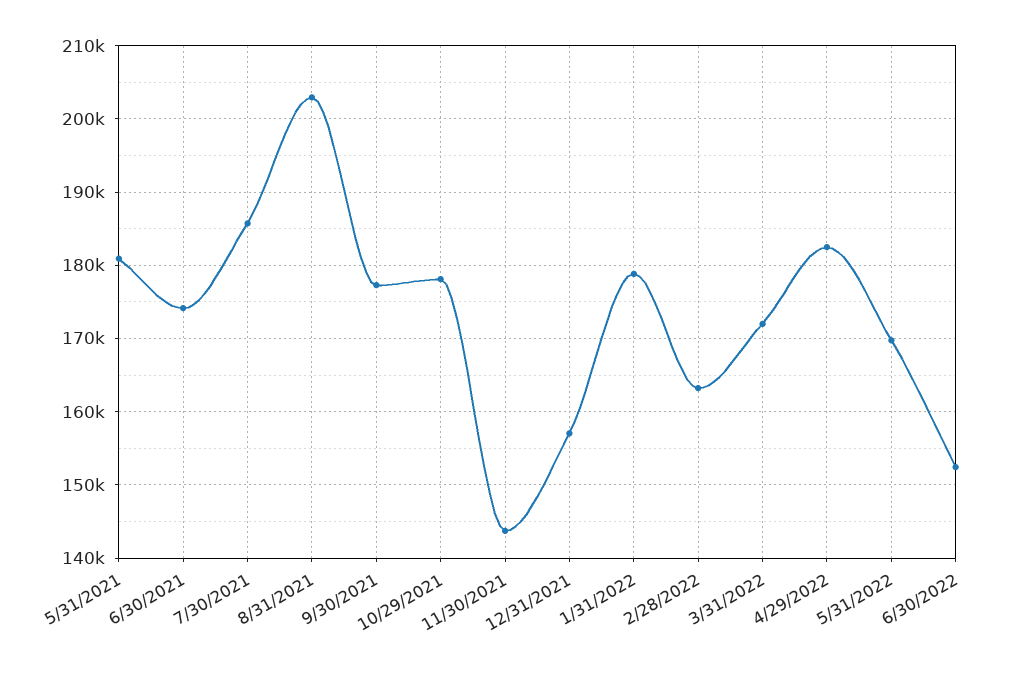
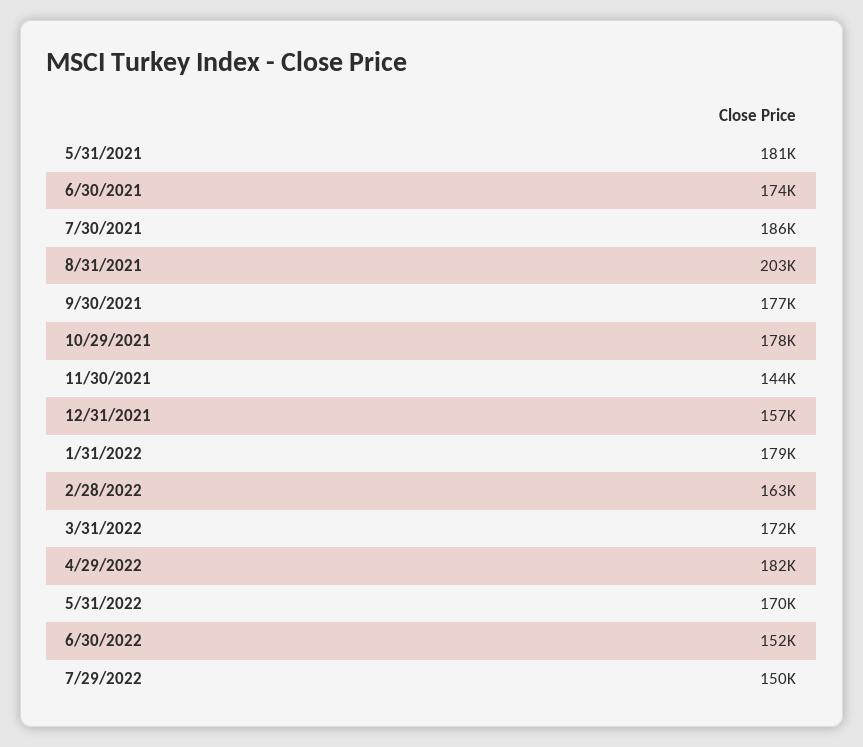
7/29/2022: none -> 150000

